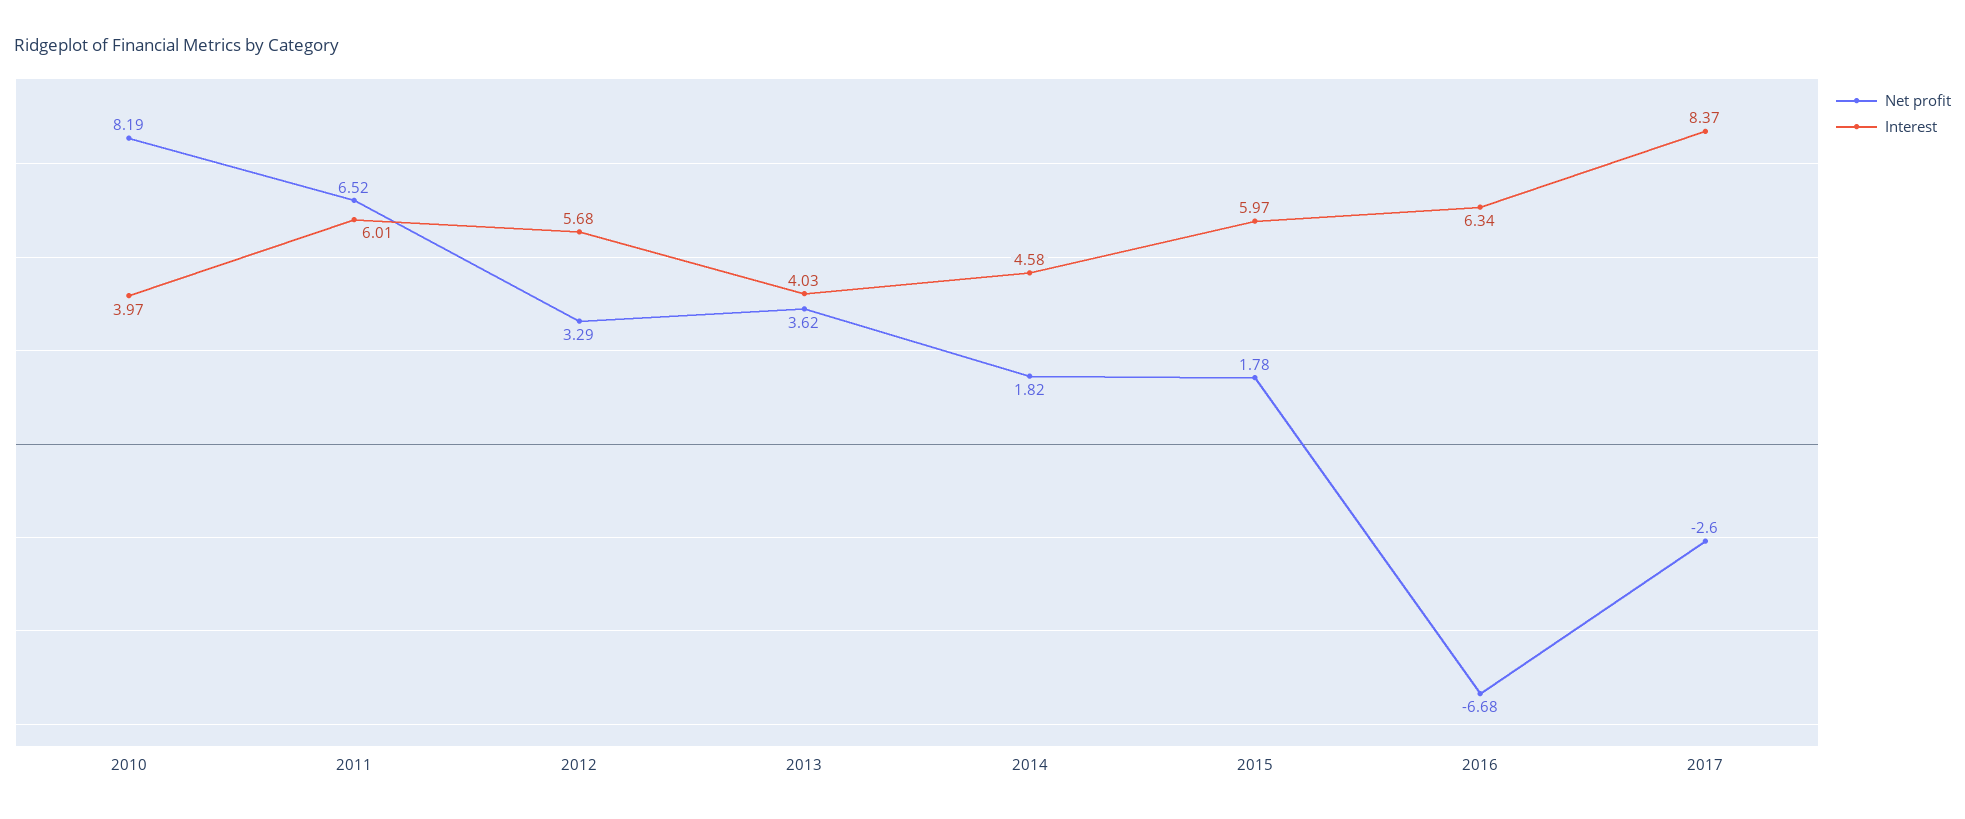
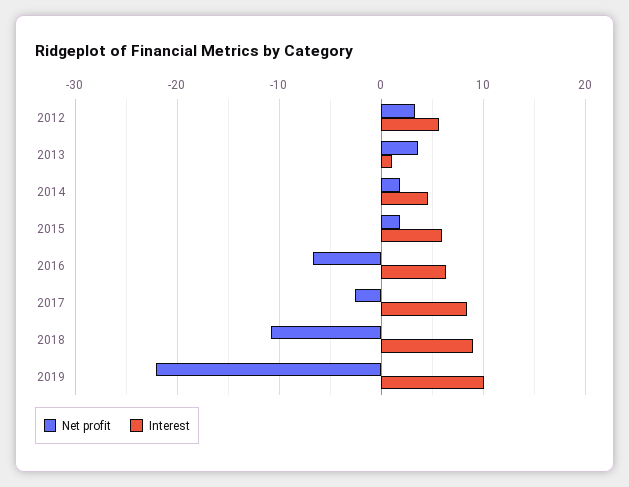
Net profit, 2010: 8.19 -> none
Interest, 2010: 3.97 -> none
Net profit, 2011: 6.52 -> none
Interest, 2011: 6.01 -> none
Interest, 2013: 4.03 -> 1
Net profit, 2018: none -> -11
Interest, 2018: none -> 9
Net profit, 2019: none -> -22
Interest, 2019: none -> 10

